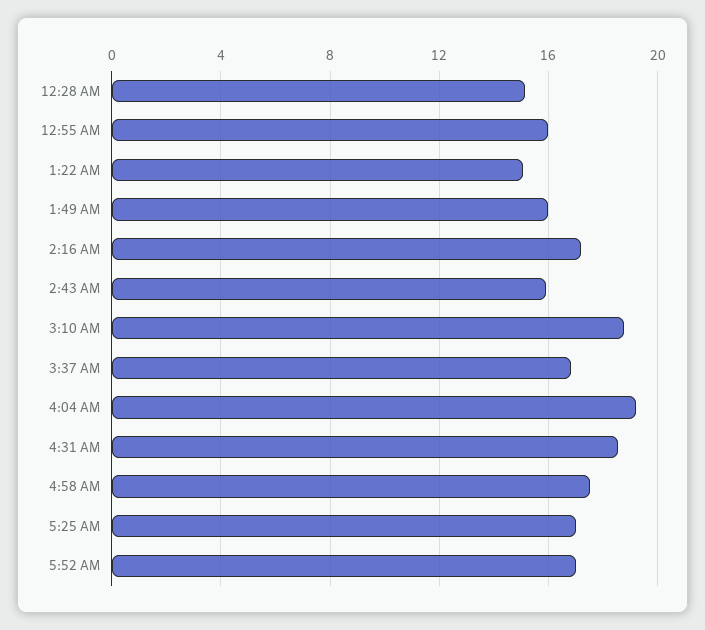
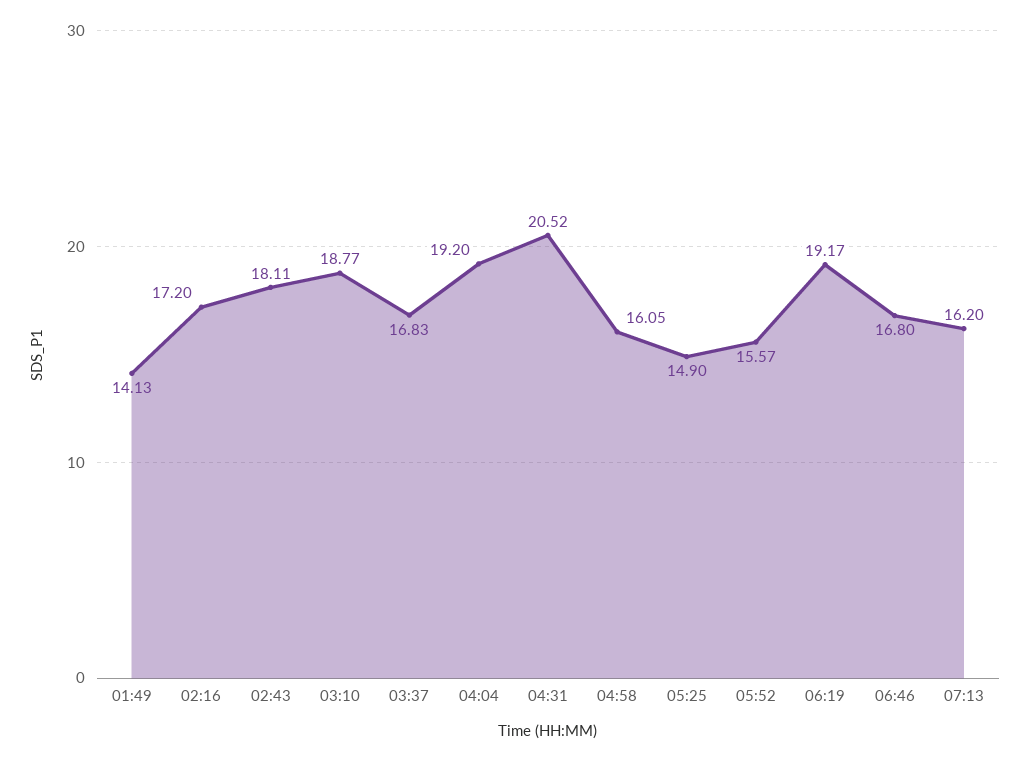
12:28 AM: 15 -> none
12:55 AM: 16 -> none
1:22 AM: 15 -> none
1:49 AM: 16 -> 14.13
2:43 AM: 16 -> 18.11
4:31 AM: 18.5 -> 20.52
4:58 AM: 17.5 -> 16.05
5:25 AM: 17 -> 14.9
5:52 AM: 17 -> 15.57
06:19: none -> 19.17
06:46: none -> 16.8
07:13: none -> 16.2

